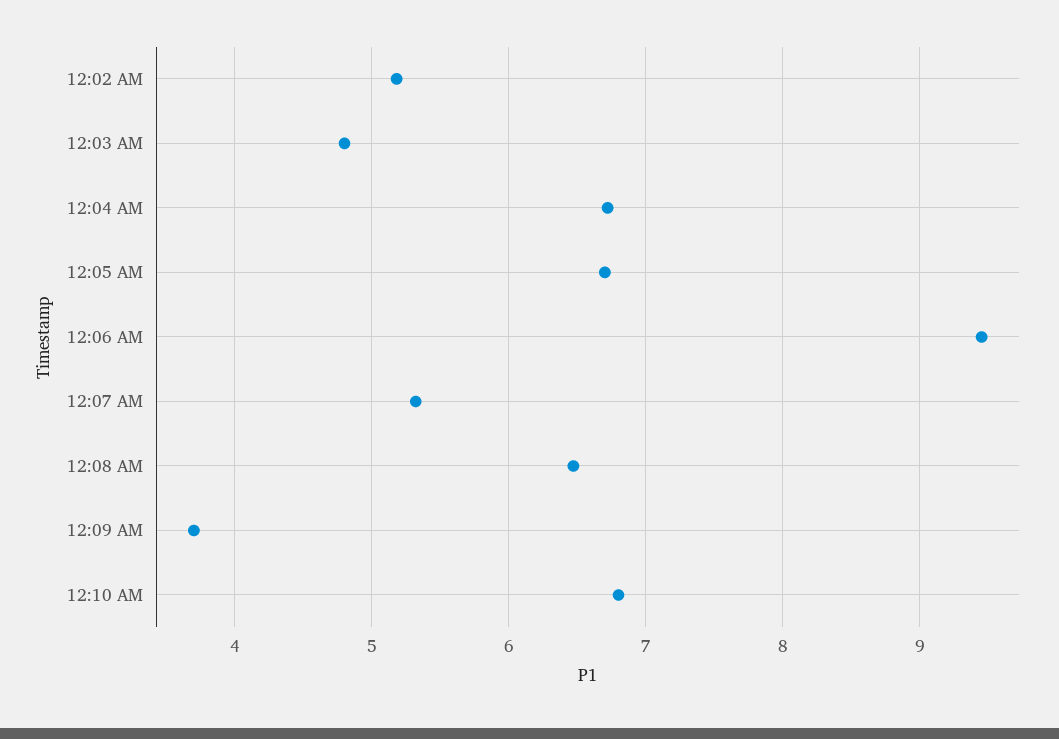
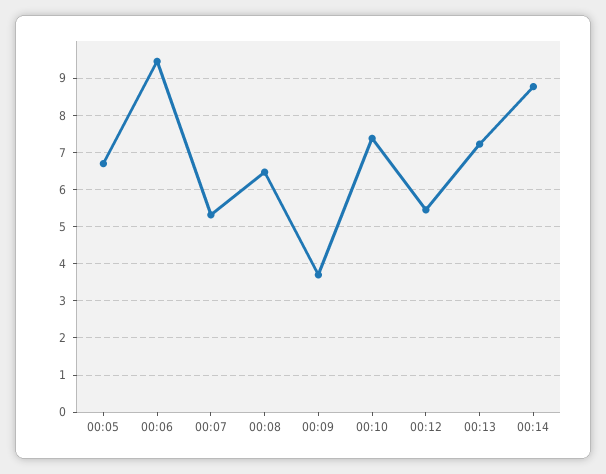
12:02 AM: 5.2 -> none
12:03 AM: 4.8 -> none
12:04 AM: 6.7 -> none
12:10 AM: 6.8 -> 7.4
00:12: none -> 5.4
00:13: none -> 7.2
00:14: none -> 8.8

